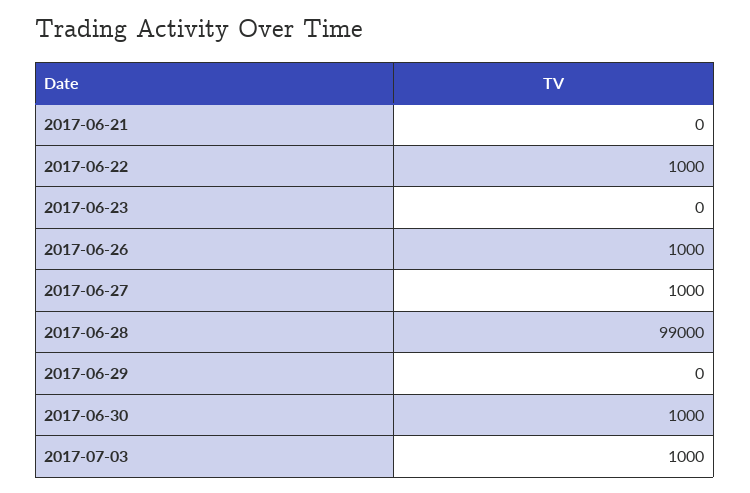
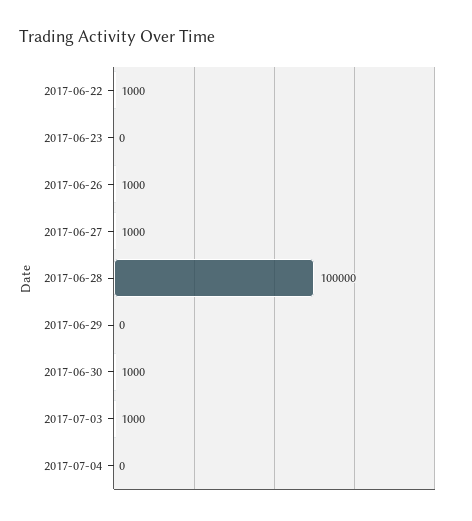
2017-06-21: 0 -> none
2017-06-28: 99000 -> 100000
2017-07-04: none -> 0

